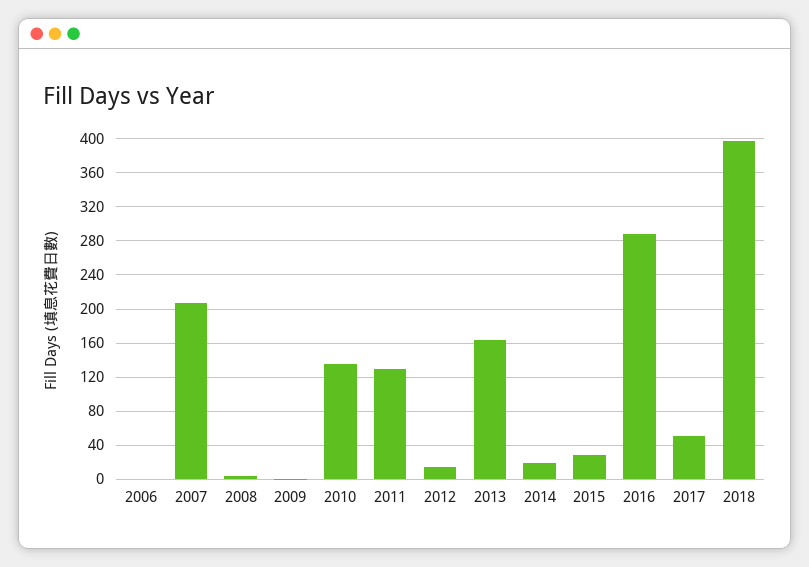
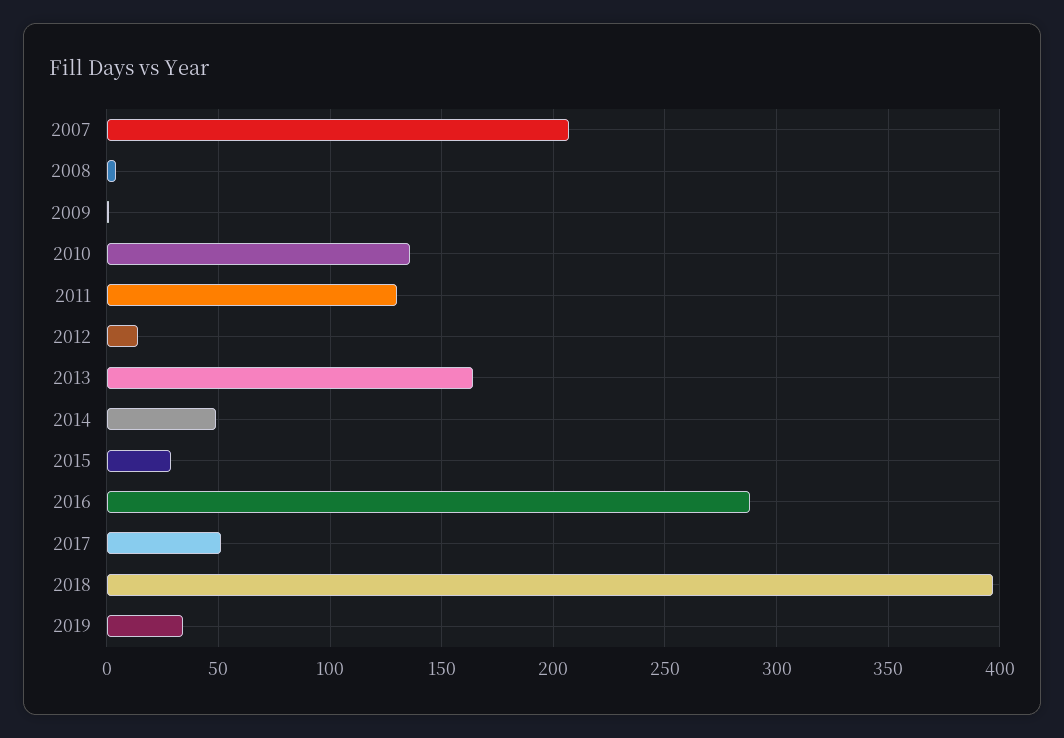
2006: 0 -> none
2014: 20 -> 50
2019: none -> 35

